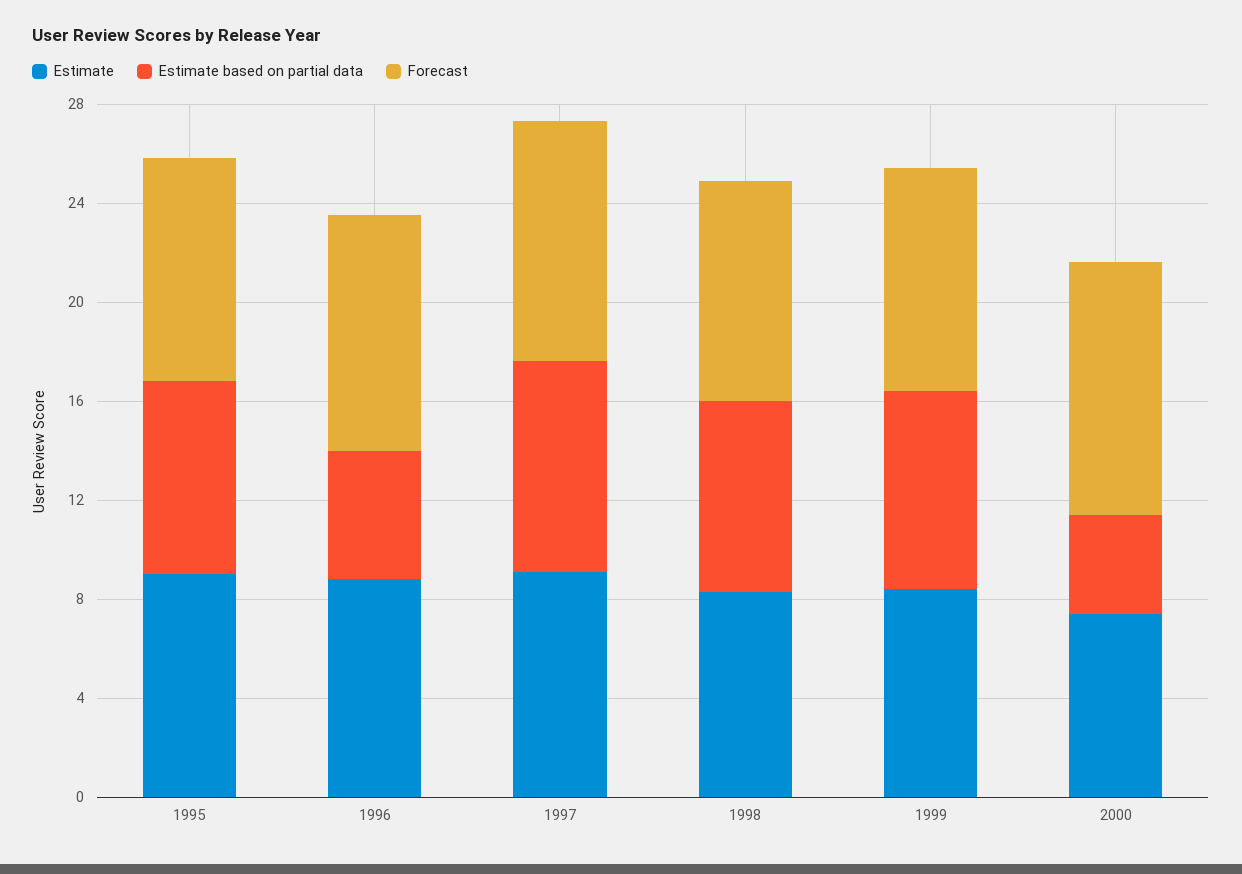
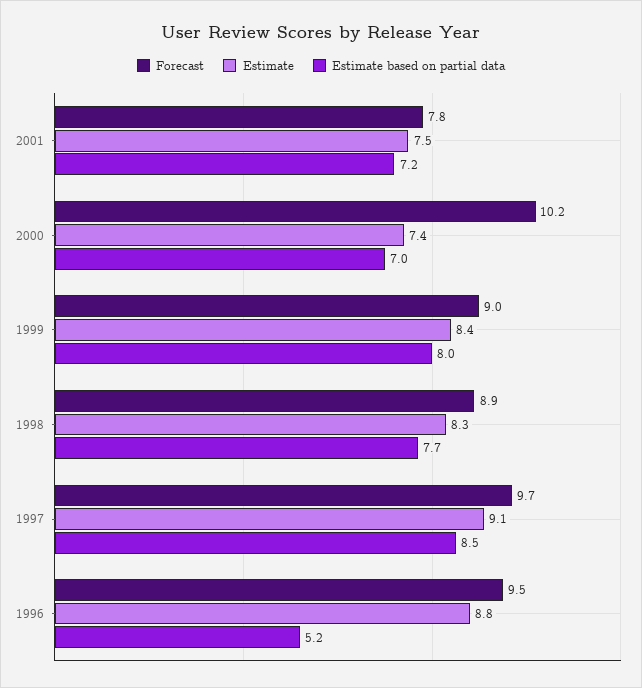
Estimate, 1995: 9 -> none
Estimate based on partial data, 1995: 8 -> none
Forecast, 1995: 9 -> none
Estimate based on partial data, 2000: 4 -> 7
Forecast, 2001: none -> 7.8
Estimate, 2001: none -> 7.5
Estimate based on partial data, 2001: none -> 7.2

